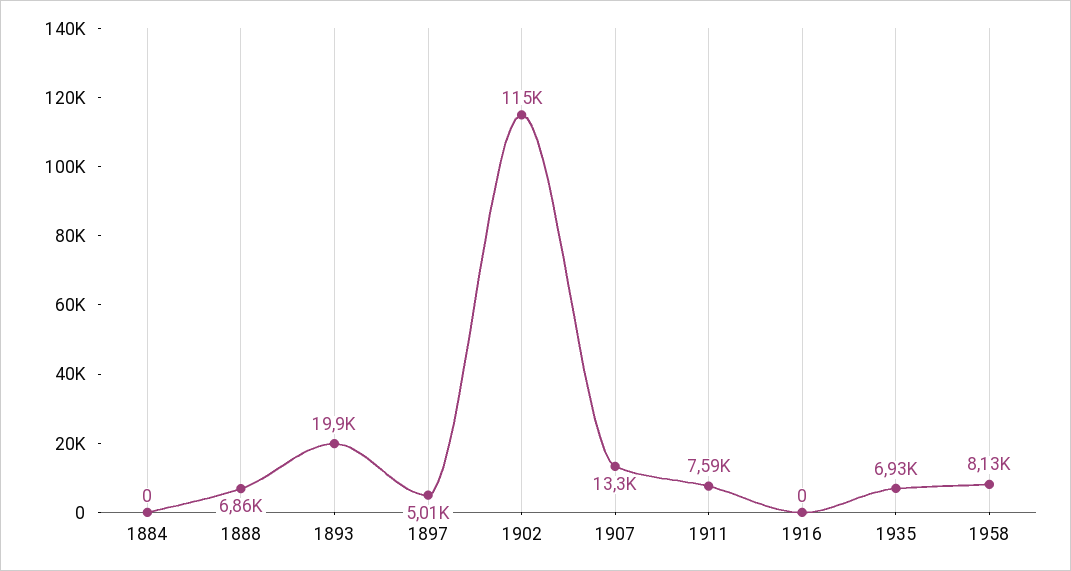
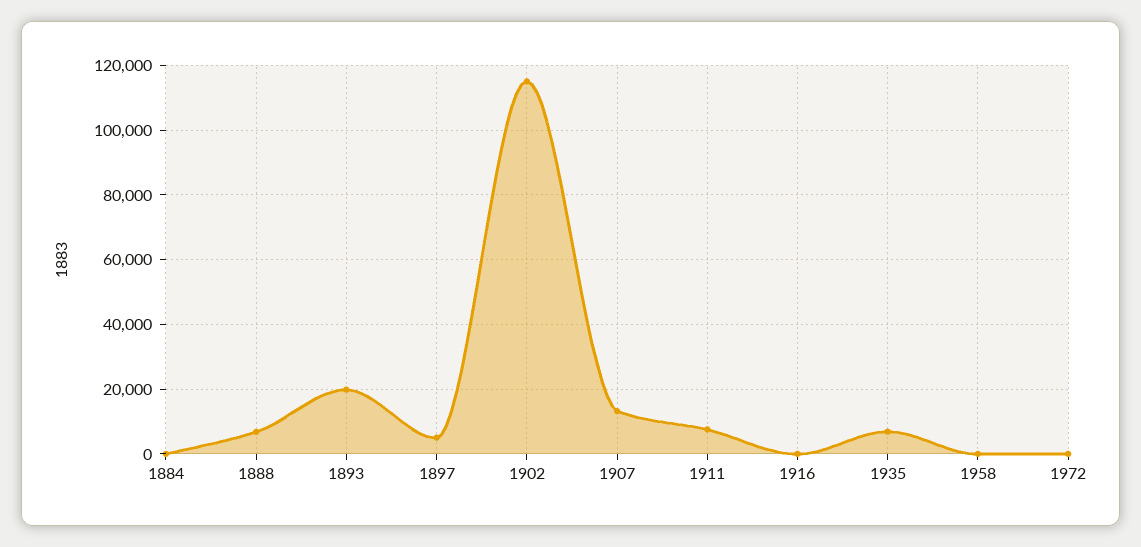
1958: 8130 -> 0
1972: none -> 0

